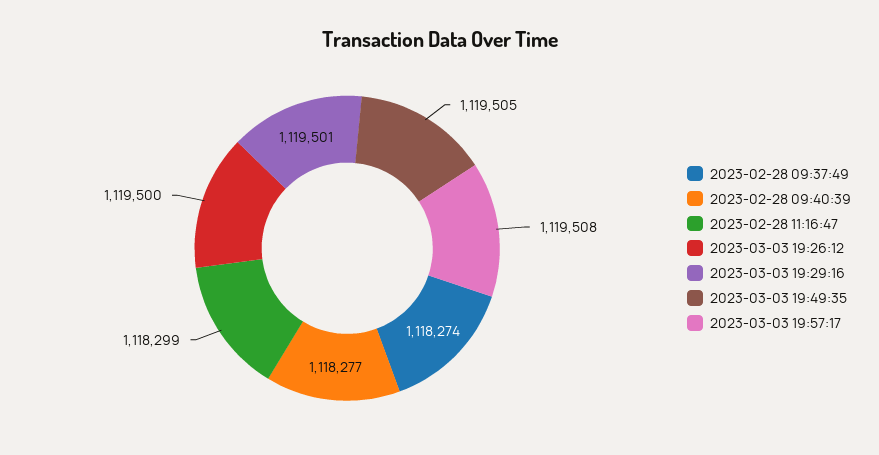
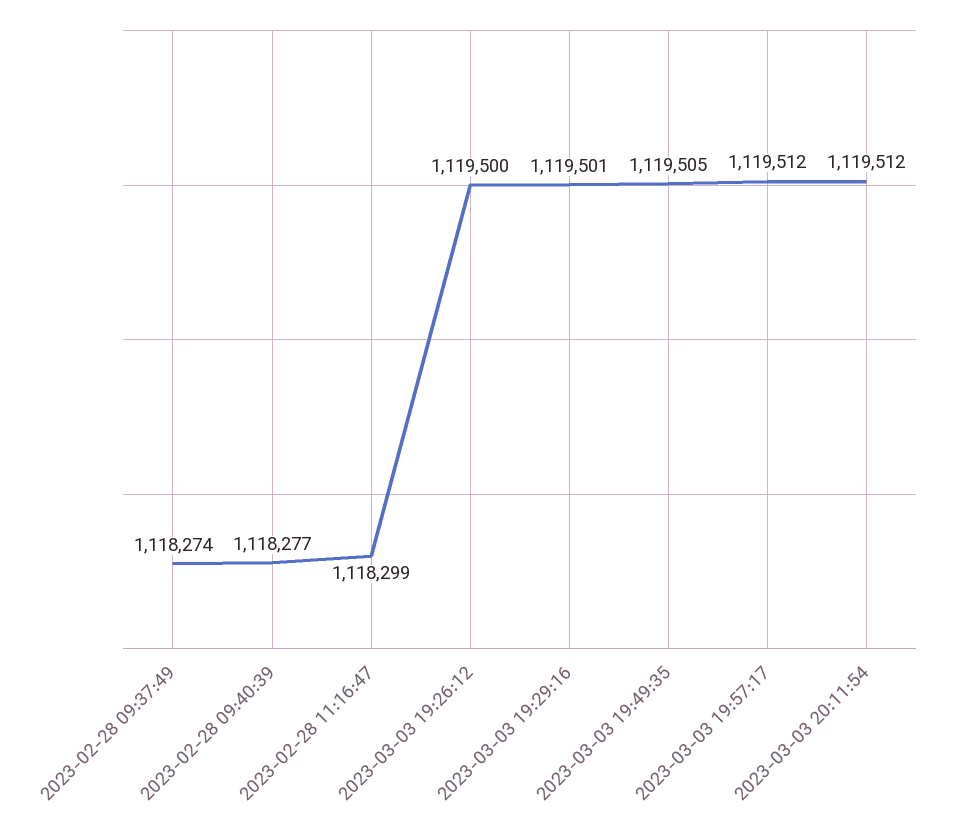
2023-03-03 19:57:17: 1119508 -> 1119512
2023-03-03 20:11:54: none -> 1119512

